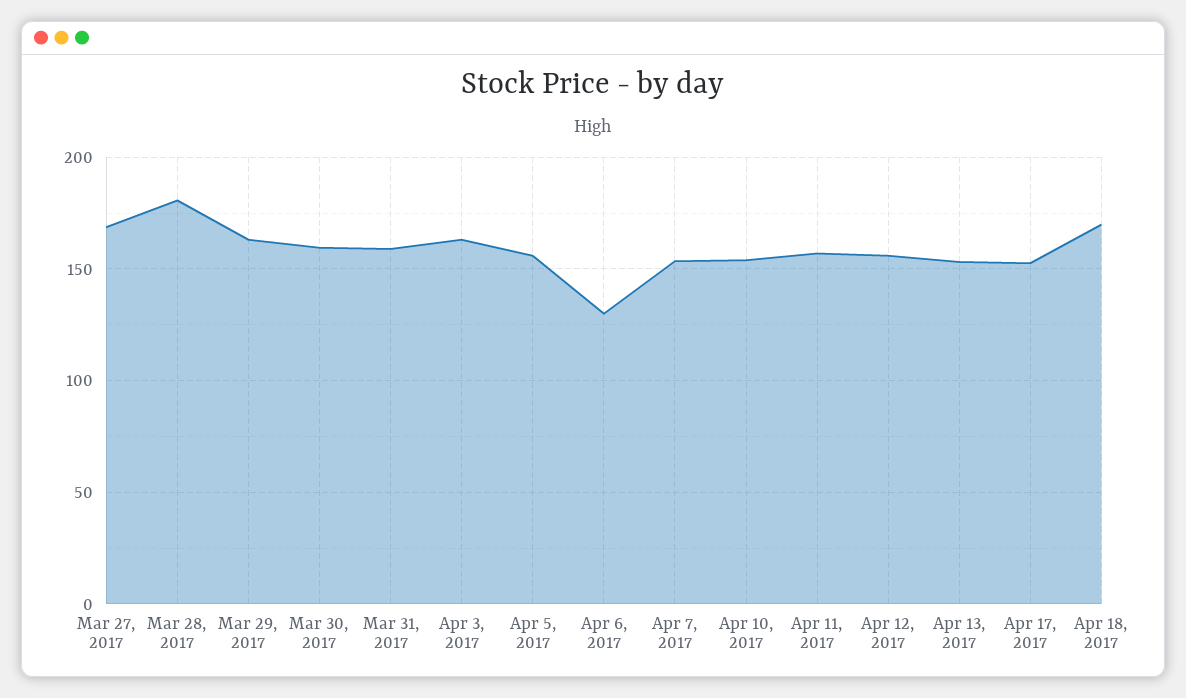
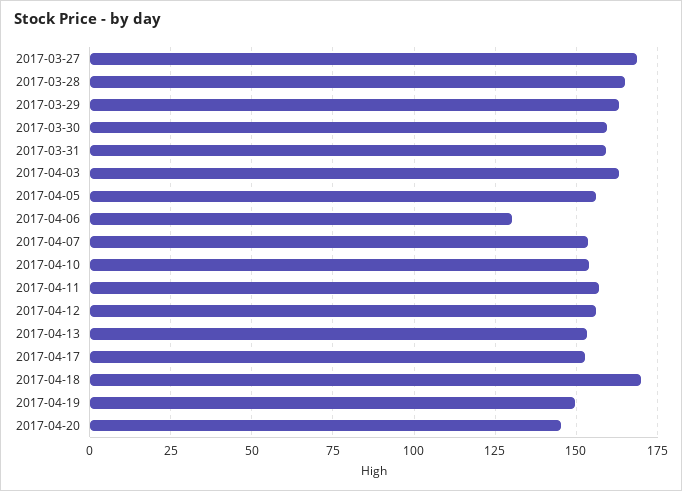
Mar 28, 2017: 180 -> 165
2017-04-19: none -> 150
2017-04-20: none -> 145

